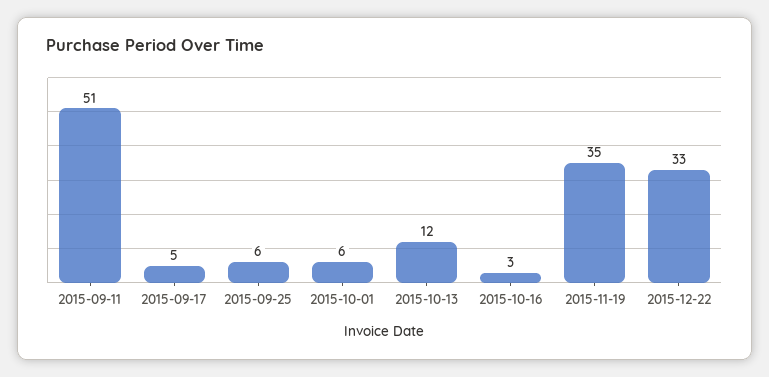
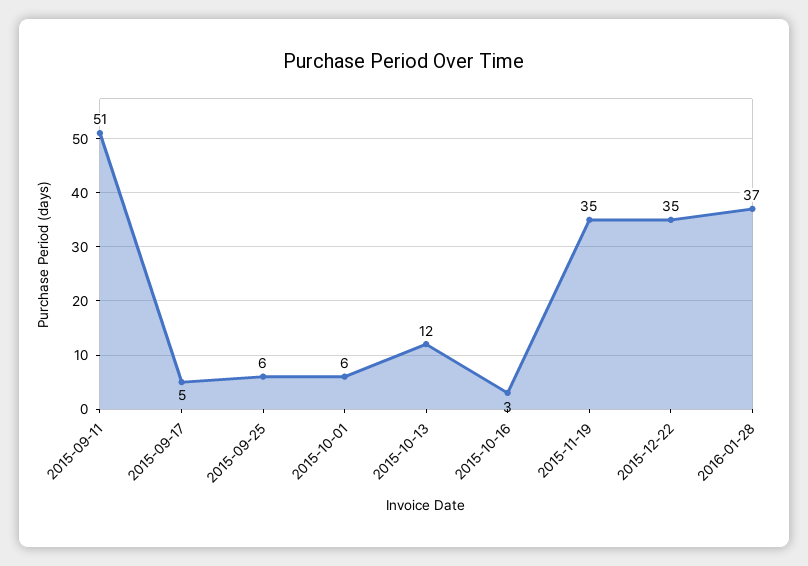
2015-12-22: 33 -> 35
2016-01-28: none -> 37

